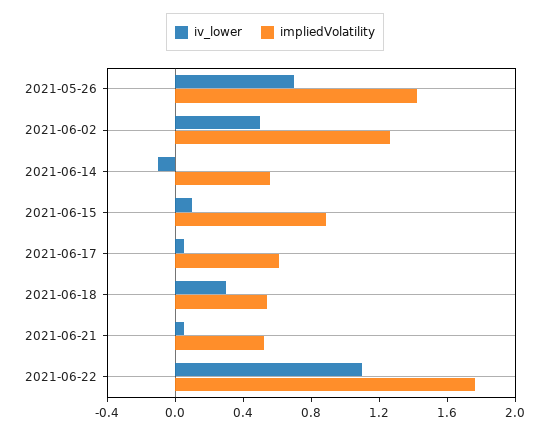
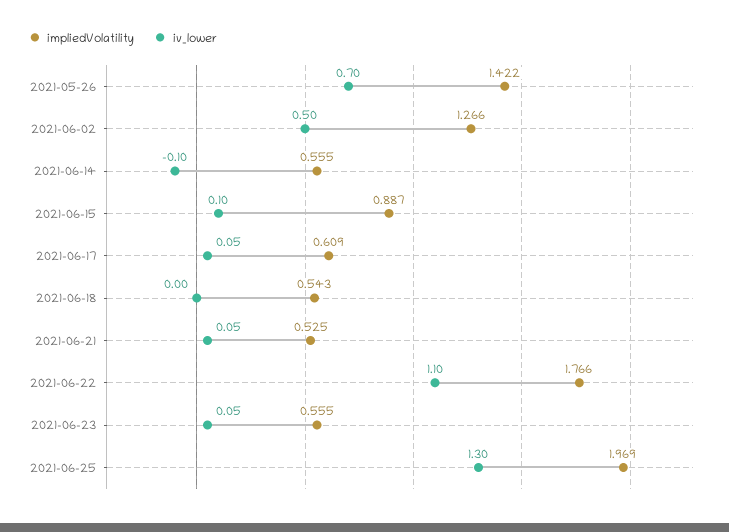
iv_lower, 2021-06-18: 0.3 -> 0
impliedVolatility, 2021-06-23: none -> 0.555
iv_lower, 2021-06-23: none -> 0.05
impliedVolatility, 2021-06-25: none -> 1.969
iv_lower, 2021-06-25: none -> 1.3

